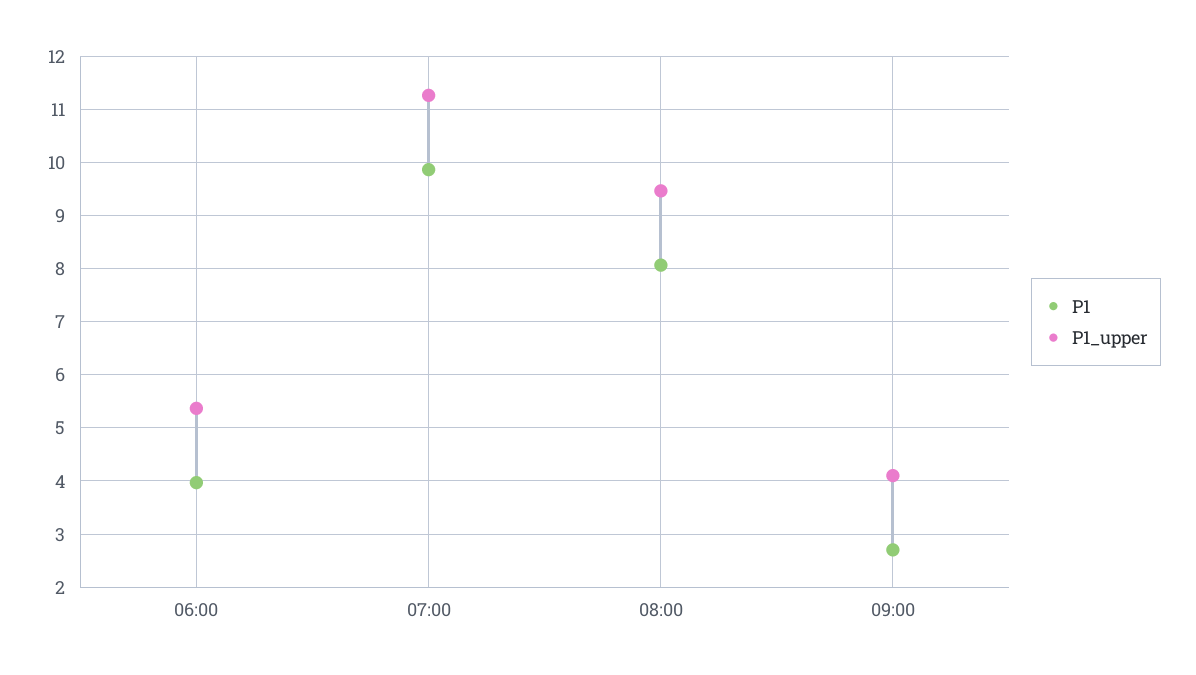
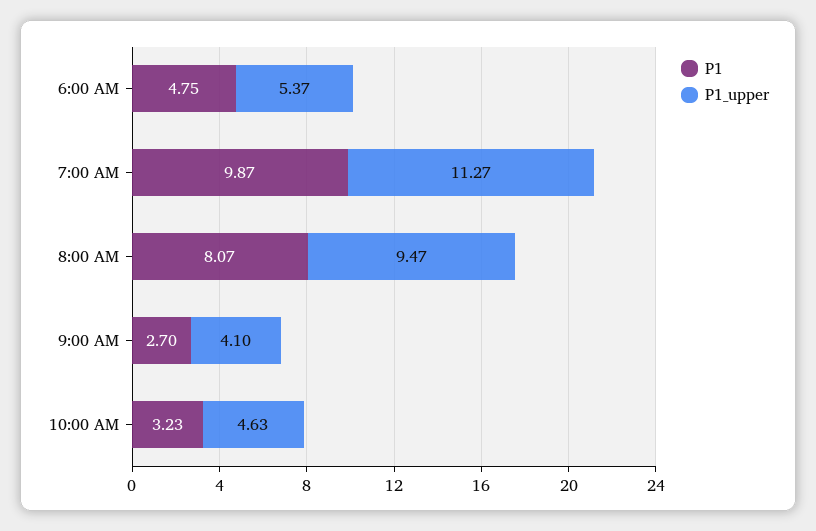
P1, 06:00: 4 -> 4.75
P1, 10:00 AM: none -> 3.23
P1_upper, 10:00 AM: none -> 4.63

